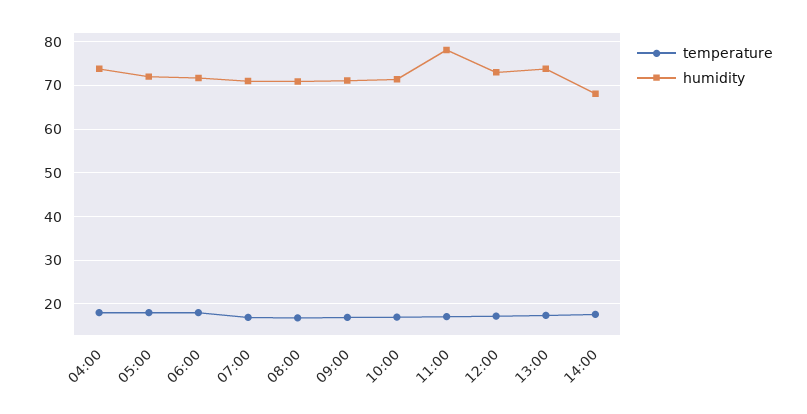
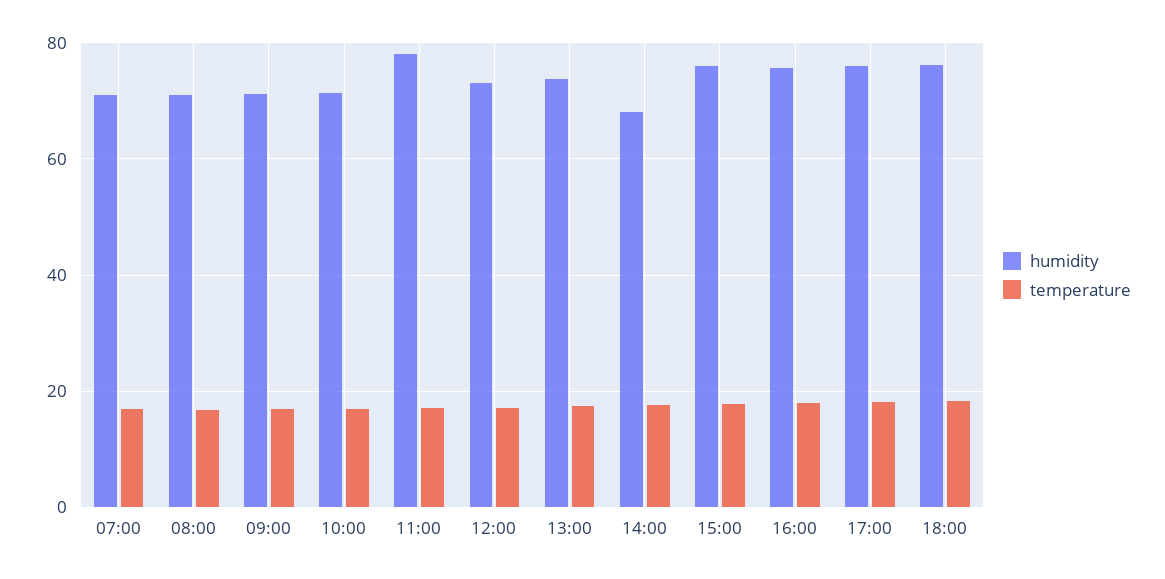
temperature, 04:00: 18 -> none
humidity, 04:00: 74 -> none
temperature, 05:00: 18 -> none
humidity, 05:00: 72 -> none
temperature, 06:00: 18 -> none
humidity, 06:00: 72 -> none
humidity, 15:00: none -> 76
temperature, 15:00: none -> 18
humidity, 16:00: none -> 76
temperature, 16:00: none -> 18
humidity, 17:00: none -> 76
temperature, 17:00: none -> 18
humidity, 18:00: none -> 76
temperature, 18:00: none -> 18

